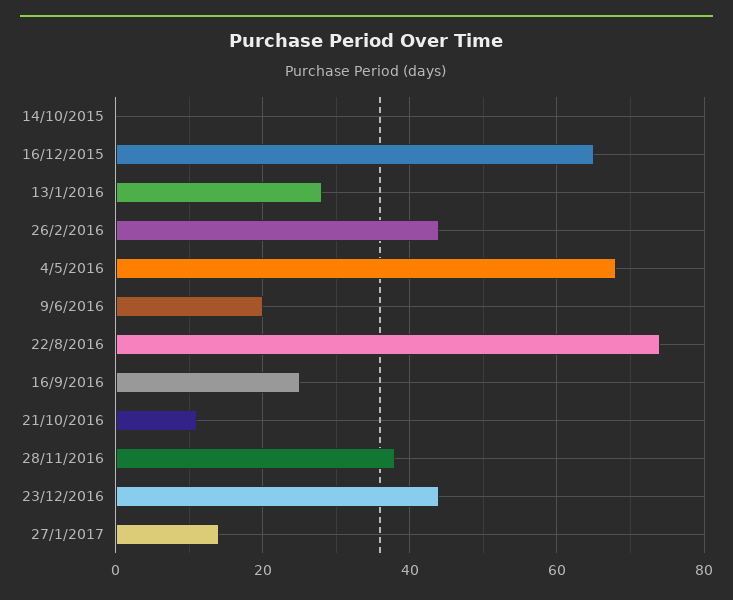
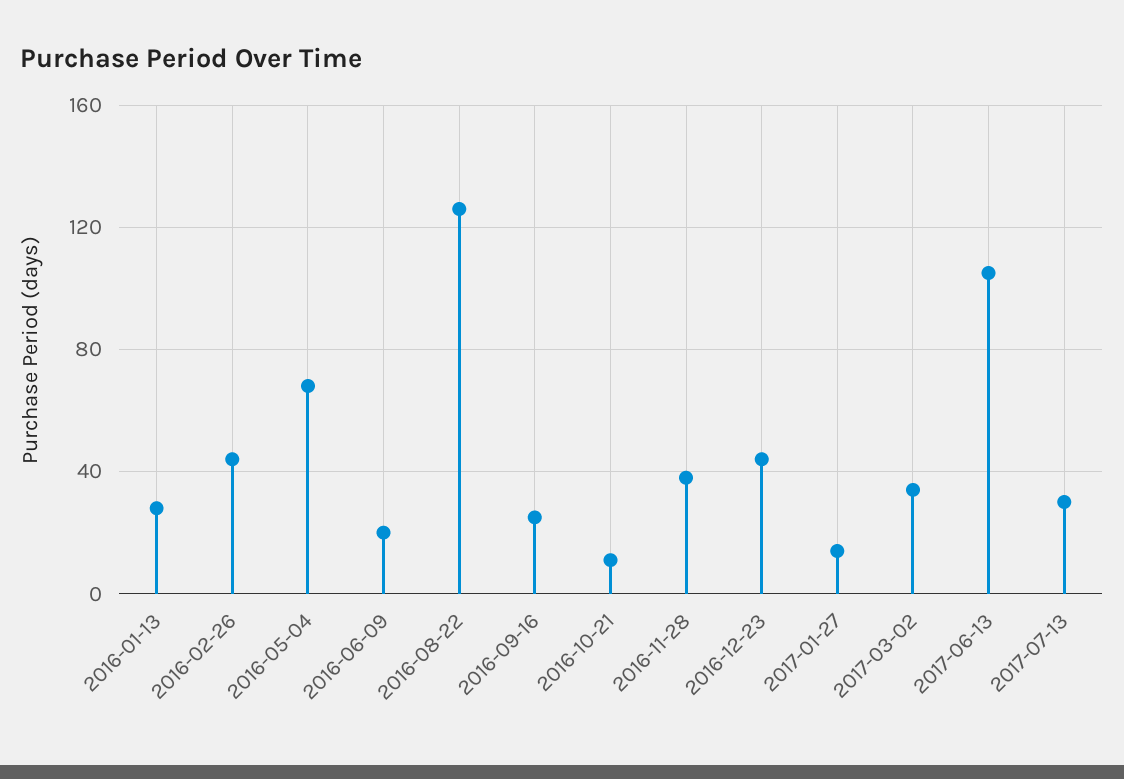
14/10/2015: 0 -> none
16/12/2015: 65 -> none
22/8/2016: 75 -> 125
2017-03-02: none -> 35
2017-06-13: none -> 105
2017-07-13: none -> 30

